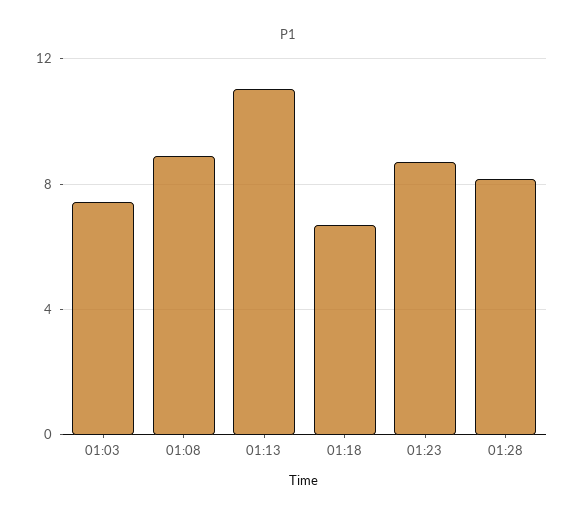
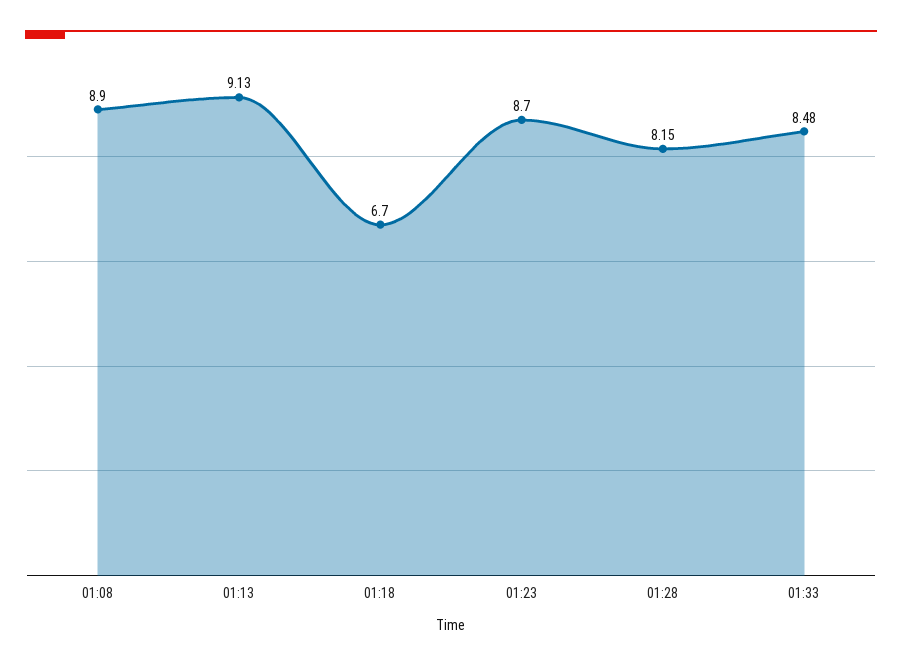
01:03: 7.5 -> none
01:13: 11 -> 9.13
01:33: none -> 8.48

